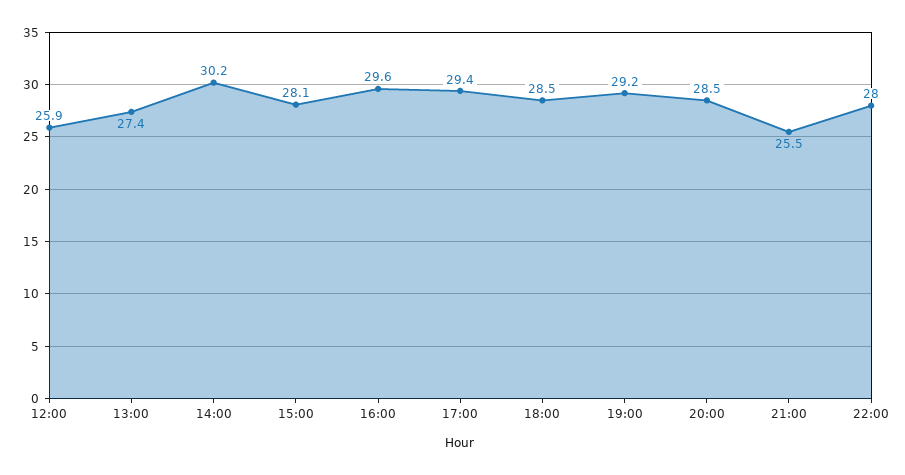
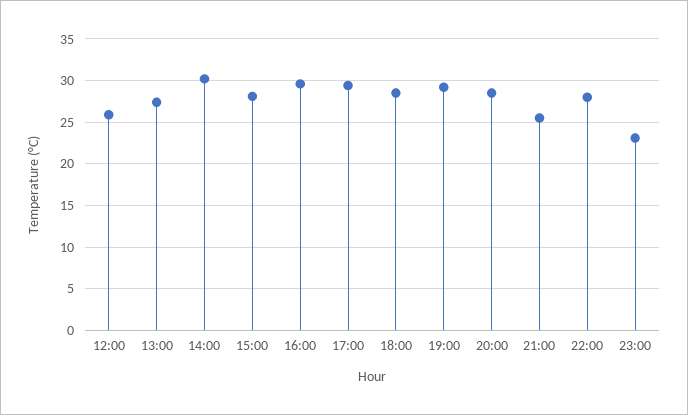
23:00: none -> 23

